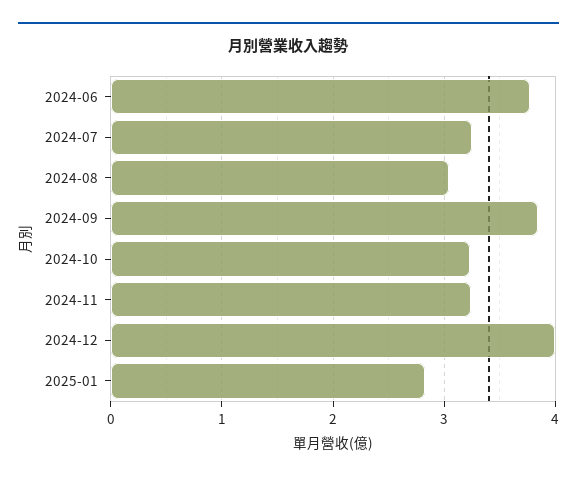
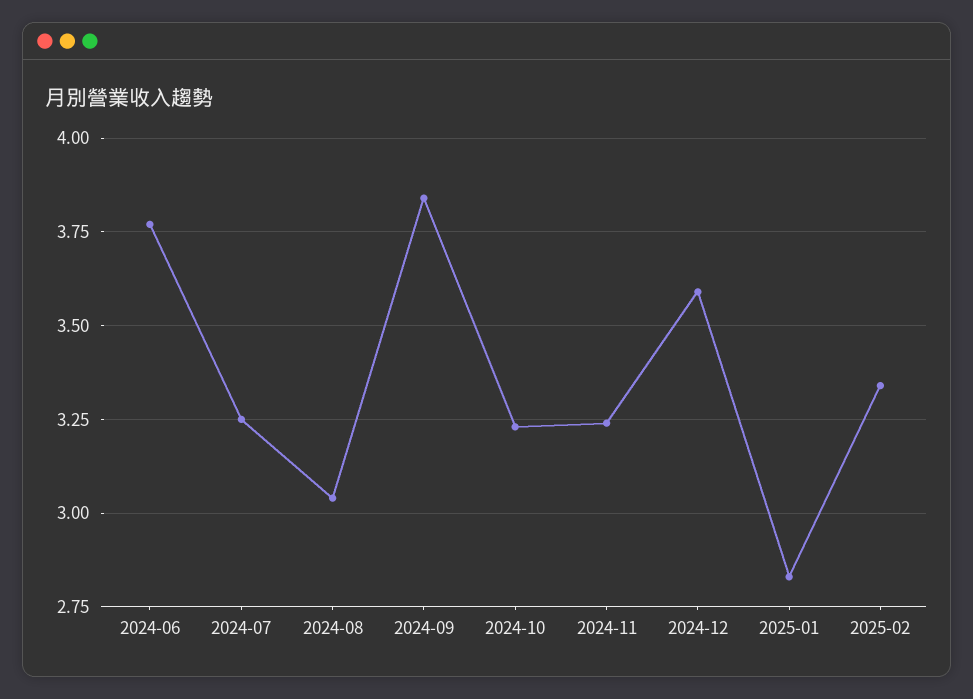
2024-12: 4 -> 3.6
2025-02: none -> 3.35

